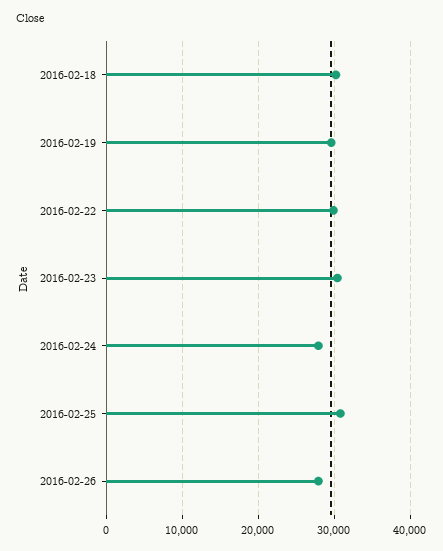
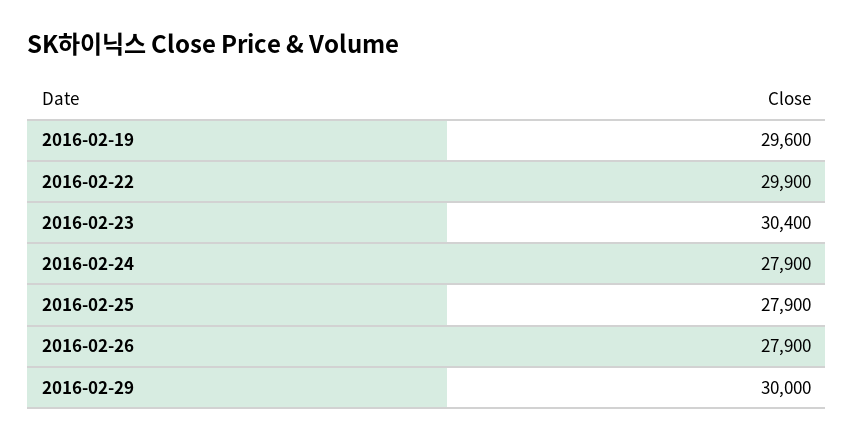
2016-02-18: 30000 -> none
2016-02-25: 31000 -> 27900
2016-02-29: none -> 30000

